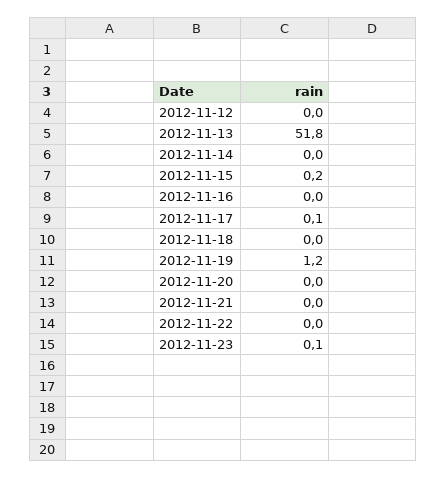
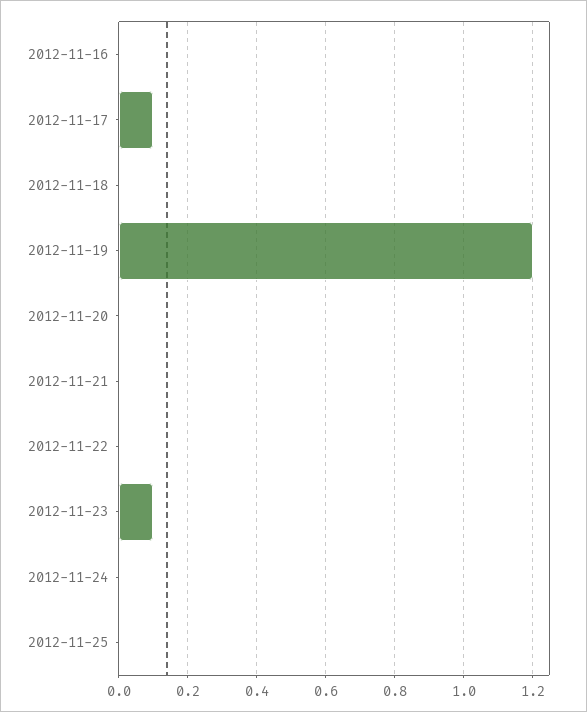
2012-11-12: 0 -> none
2012-11-13: 51.8 -> none
2012-11-14: 0 -> none
2012-11-15: 0.2 -> none
2012-11-24: none -> 0
2012-11-25: none -> 0

